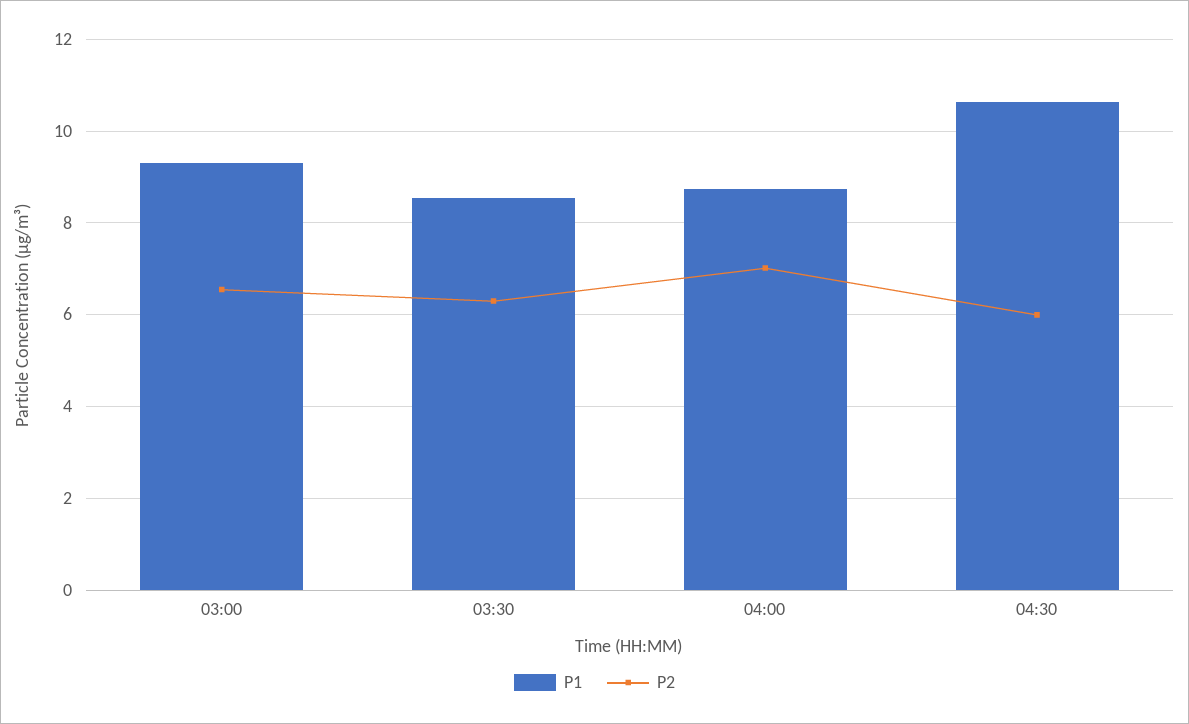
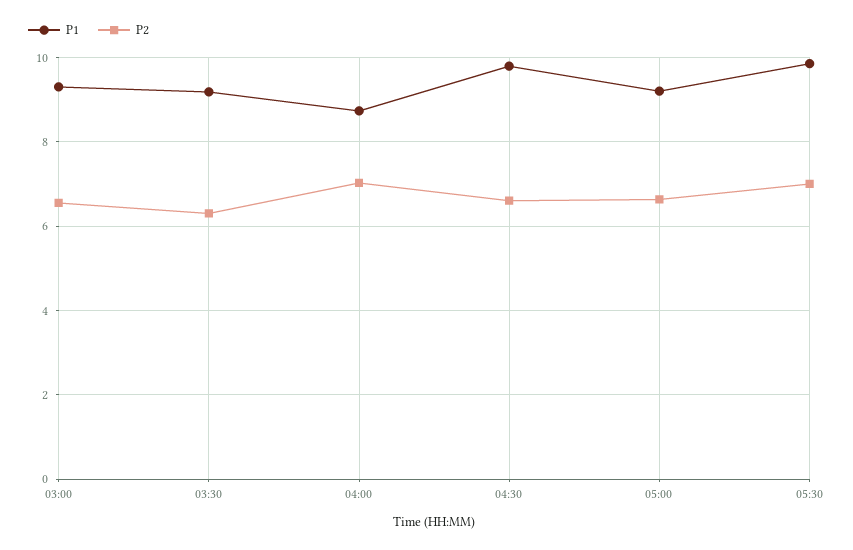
P1, 03:30: 8.6 -> 9.2
P1, 04:30: 10.6 -> 9.8
P2, 04:30: 6 -> 6.6
P1, 05:00: none -> 9.2
P2, 05:00: none -> 6.6
P1, 05:30: none -> 9.8
P2, 05:30: none -> 7

